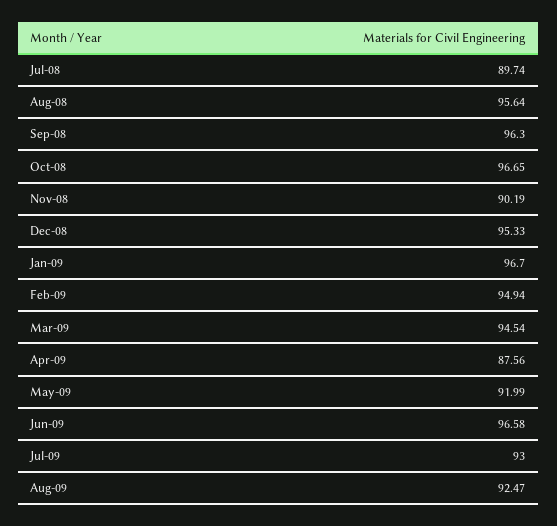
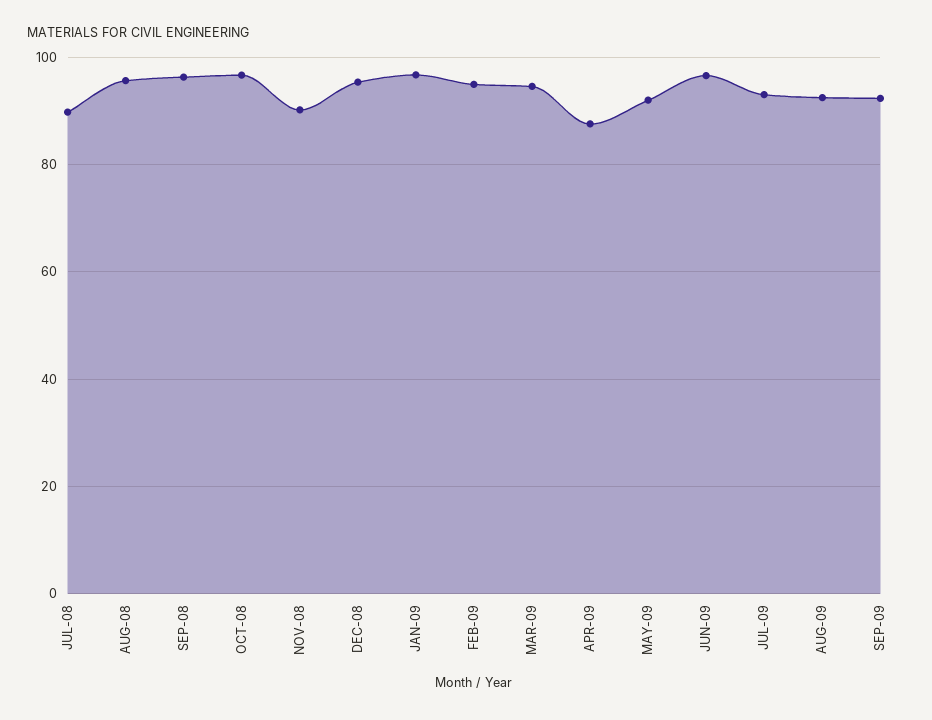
SEP-09: none -> 92

